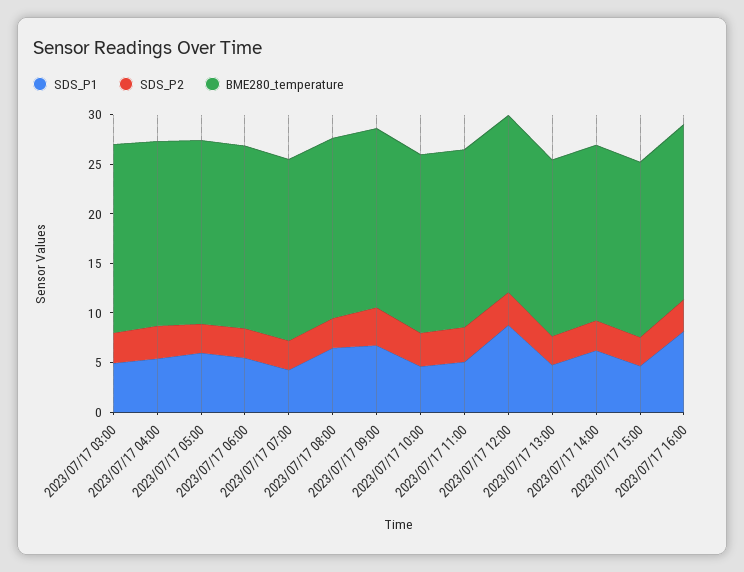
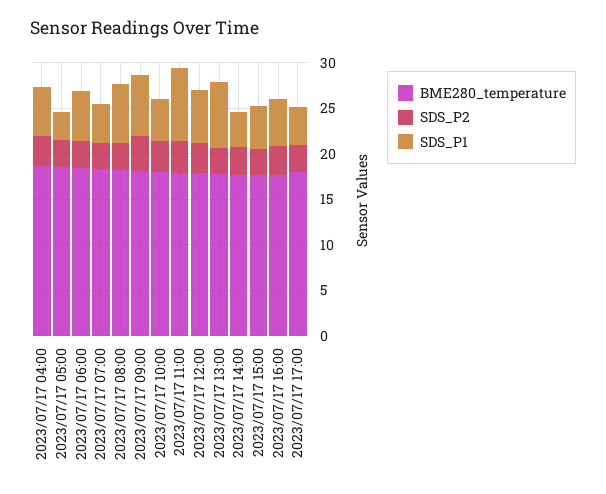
SDS_P1, 2023/07/17 03:00: 5 -> none
SDS_P2, 2023/07/17 03:00: 3 -> none
BME280_temperature, 2023/07/17 03:00: 19 -> none
SDS_P1, 2023/07/17 05:00: 6 -> 3
SDS_P1, 2023/07/17 11:00: 5 -> 8
SDS_P1, 2023/07/17 12:00: 9 -> 6
SDS_P1, 2023/07/17 13:00: 5 -> 7
SDS_P1, 2023/07/17 14:00: 6 -> 4
SDS_P1, 2023/07/17 16:00: 8 -> 5
BME280_temperature, 2023/07/17 17:00: none -> 18
SDS_P2, 2023/07/17 17:00: none -> 3
SDS_P1, 2023/07/17 17:00: none -> 4

